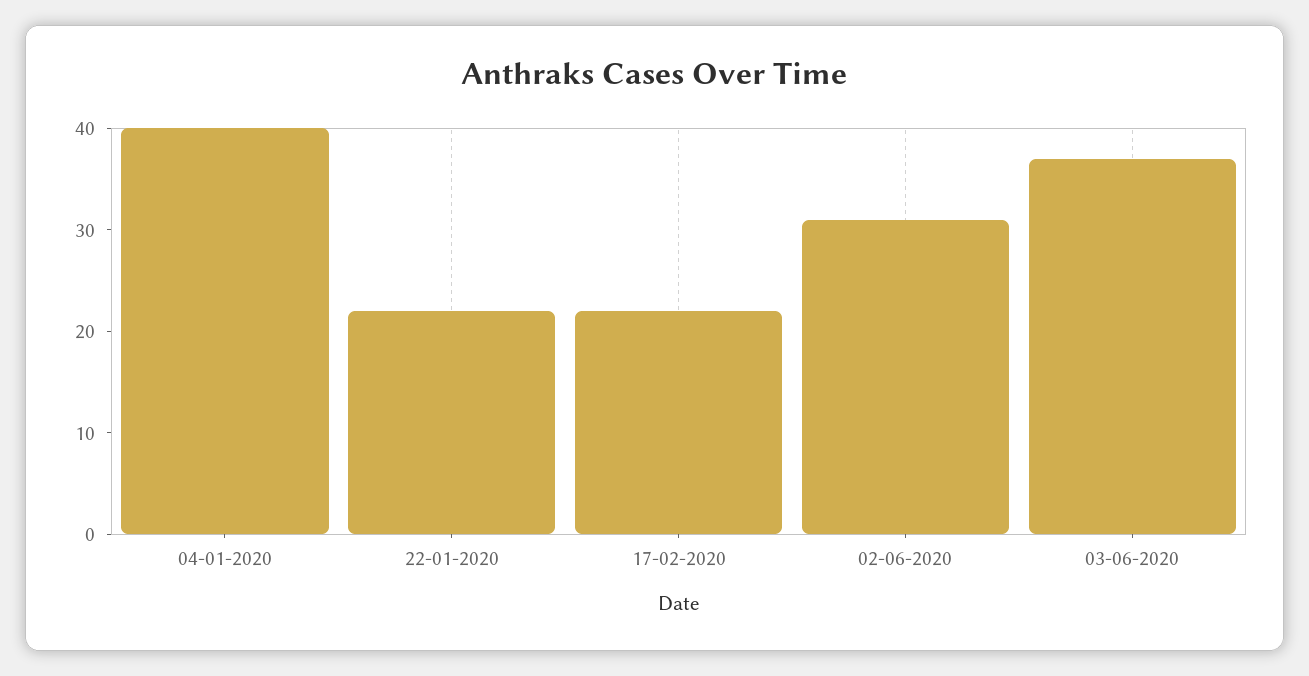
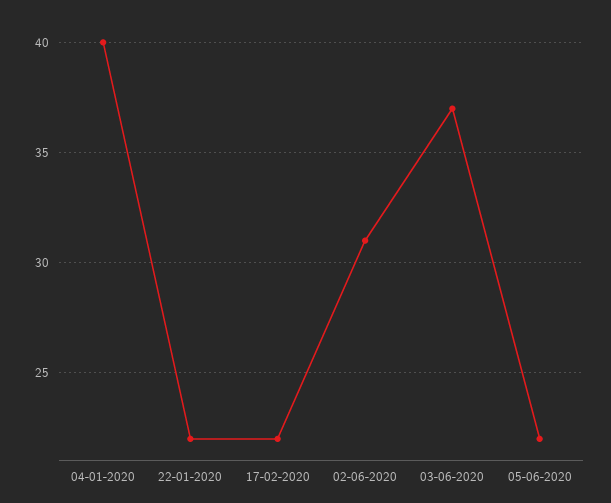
05-06-2020: none -> 22

